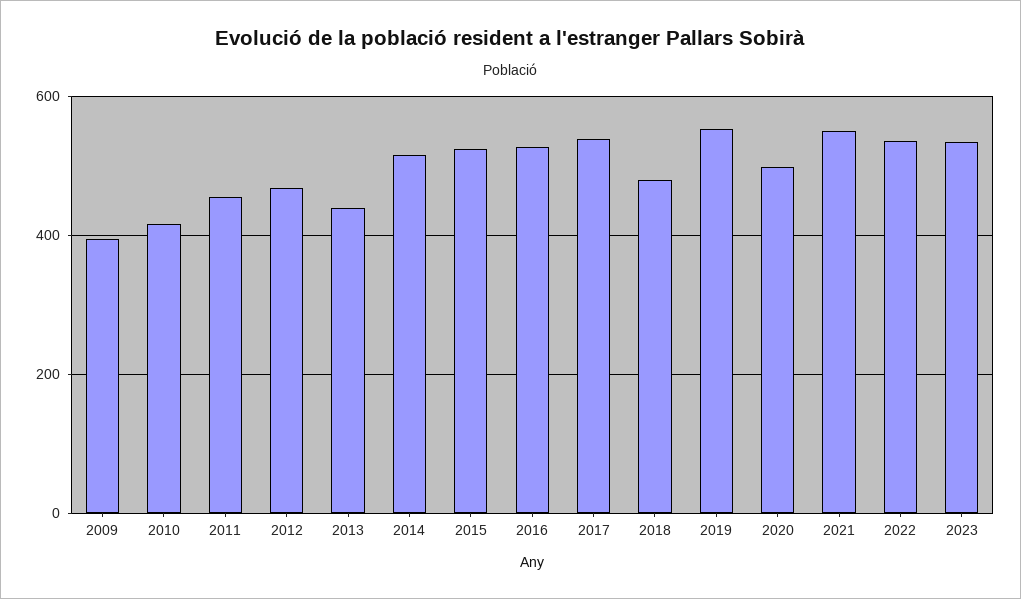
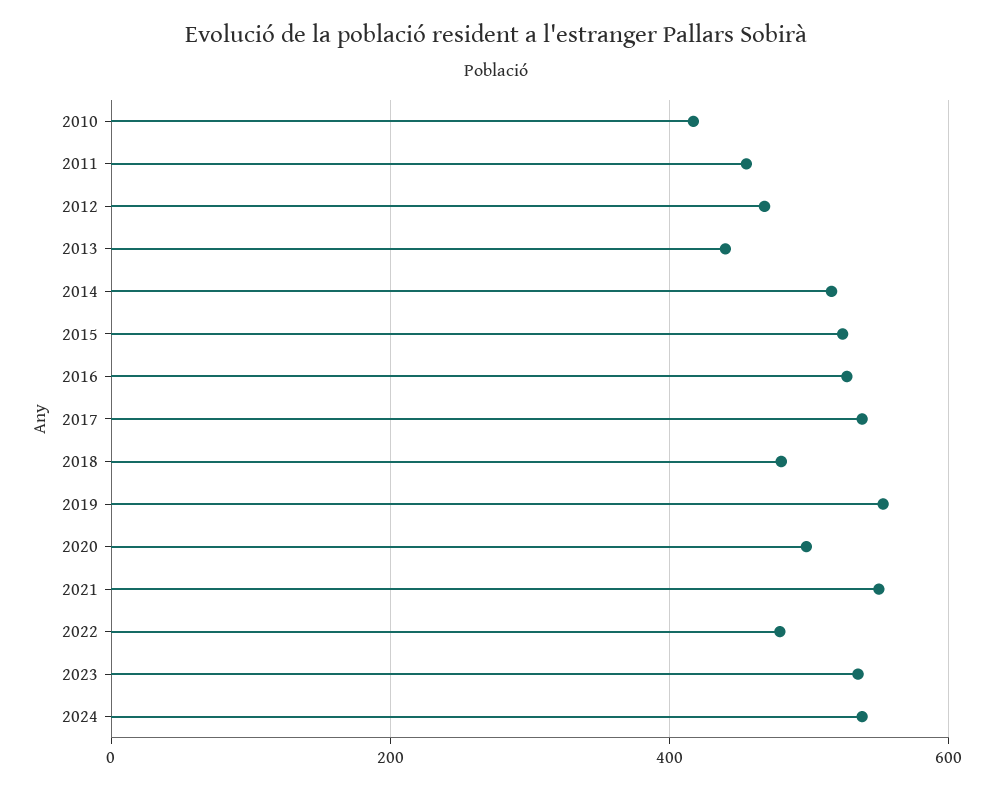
2009: 400 -> none
2022: 540 -> 480
2024: none -> 540

